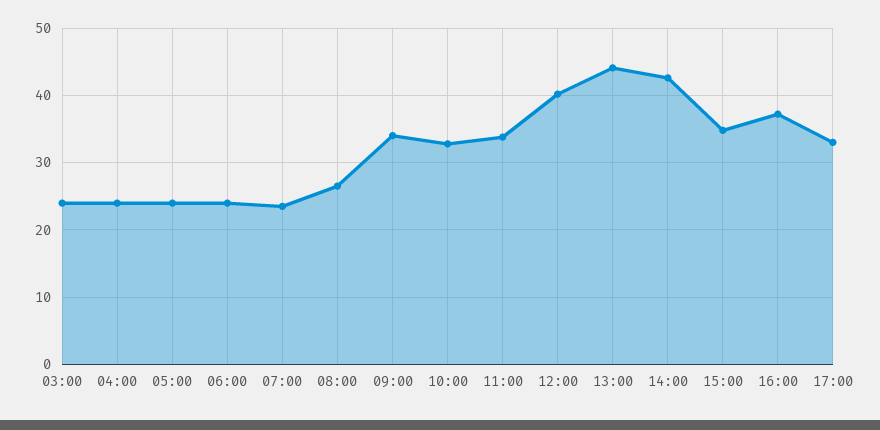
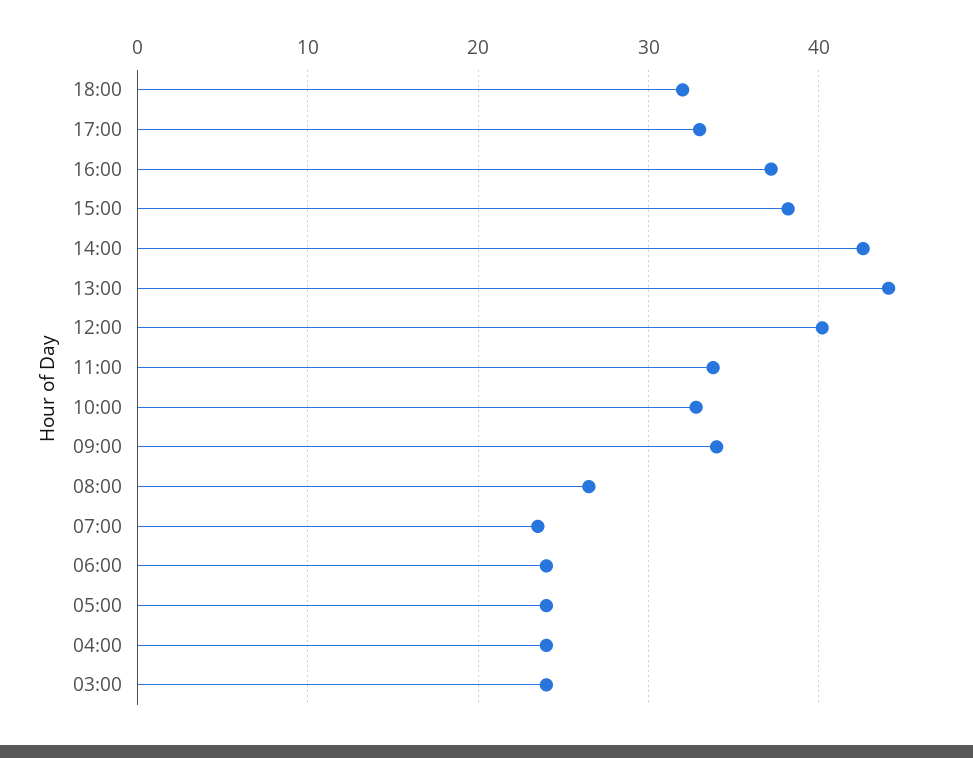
15:00: 35 -> 38
18:00: none -> 32

